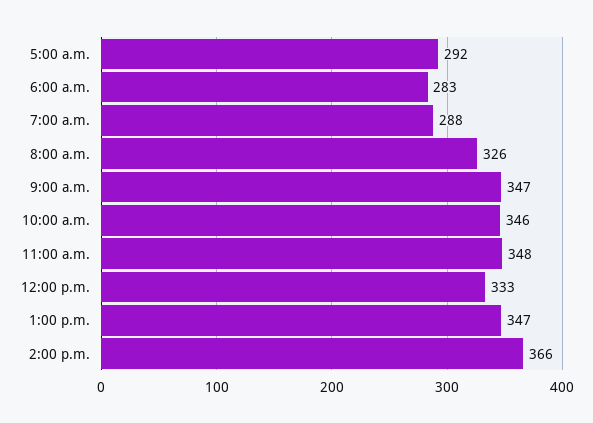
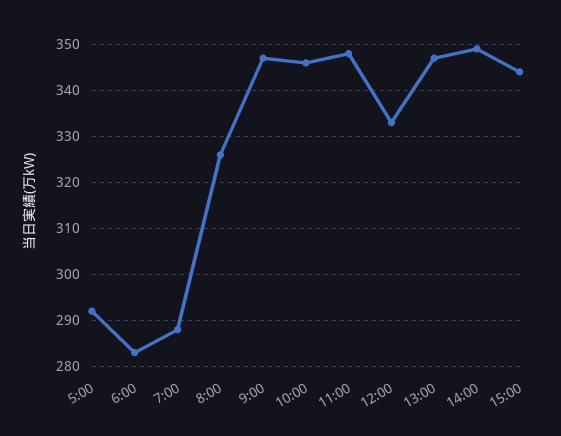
2:00 p.m.: 366 -> 350
15:00: none -> 345

